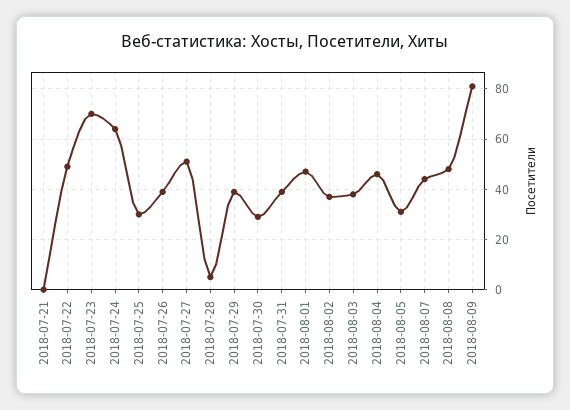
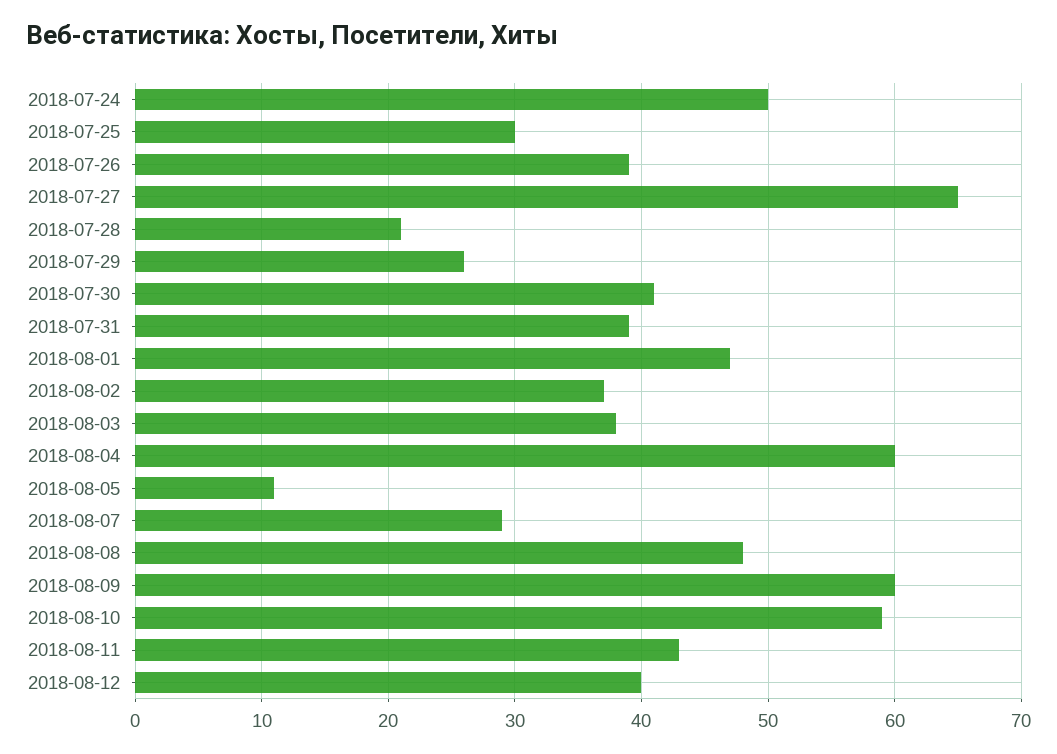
2018-07-21: 0 -> none
2018-07-22: 50 -> none
2018-07-23: 70 -> none
2018-07-24: 65 -> 50
2018-07-27: 50 -> 65
2018-07-28: 5 -> 21
2018-07-29: 40 -> 26
2018-07-30: 30 -> 41
2018-08-04: 45 -> 60
2018-08-05: 30 -> 11
2018-08-07: 45 -> 29
2018-08-09: 80 -> 60
2018-08-10: none -> 59
2018-08-11: none -> 43
2018-08-12: none -> 40

